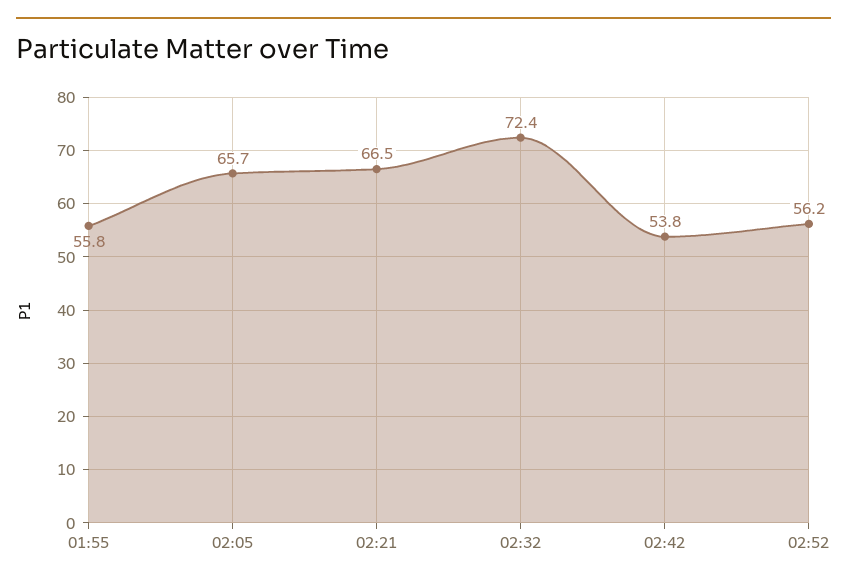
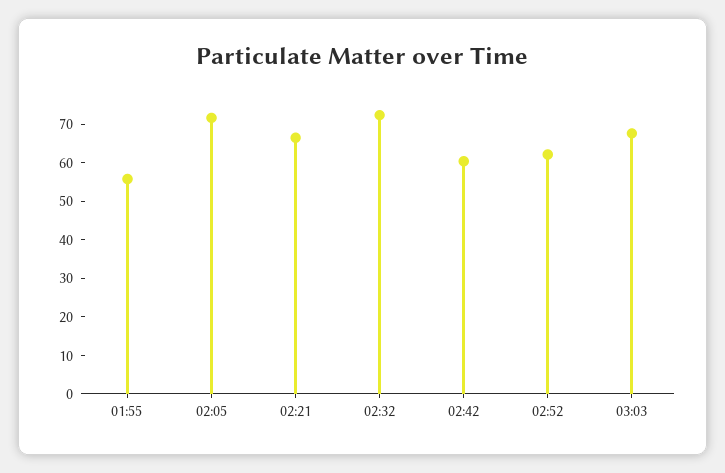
02:05: 65.7 -> 72.5
02:42: 53.8 -> 60
02:52: 56.2 -> 62.5
03:03: none -> 67.5

